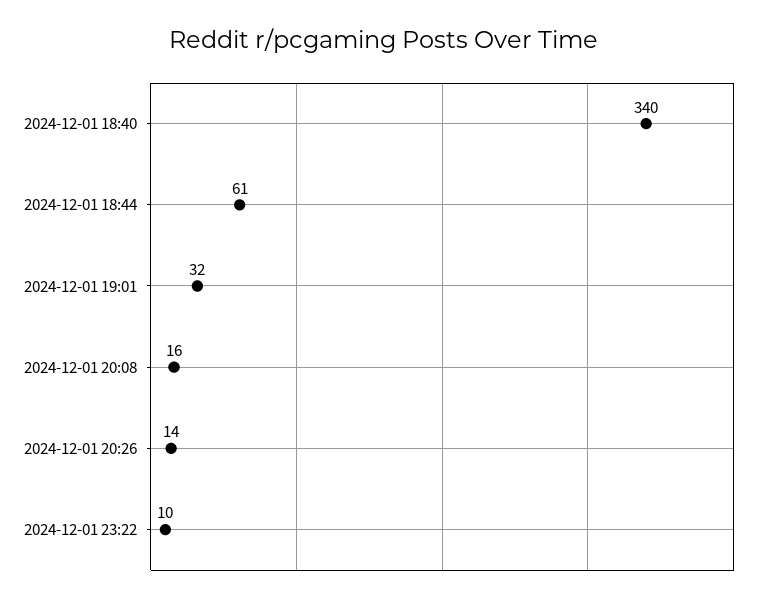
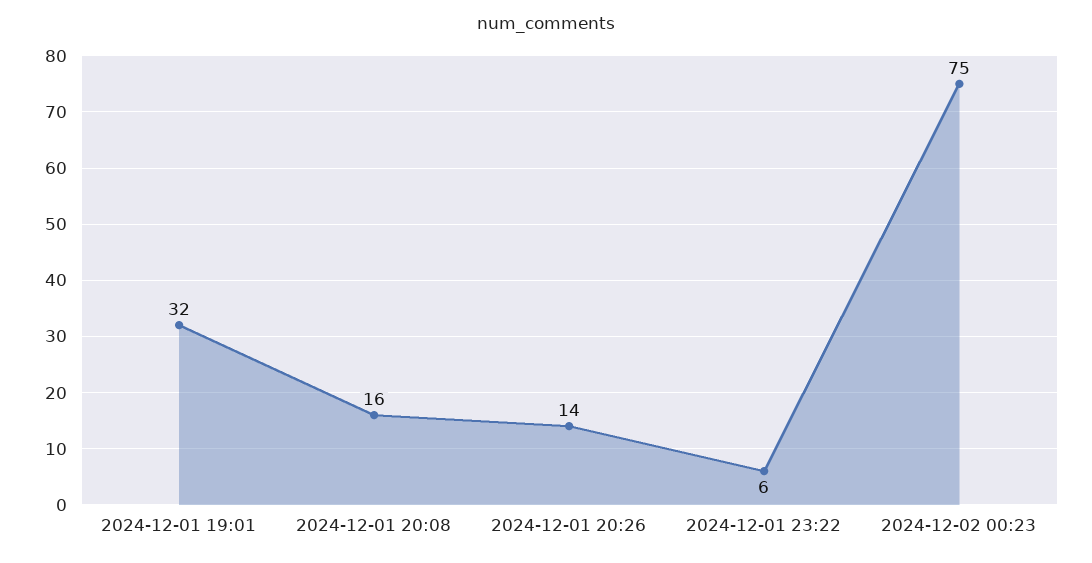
2024-12-01 18:40: 340 -> none
2024-12-01 18:44: 61 -> none
2024-12-01 23:22: 10 -> 6
2024-12-02 00:23: none -> 75

